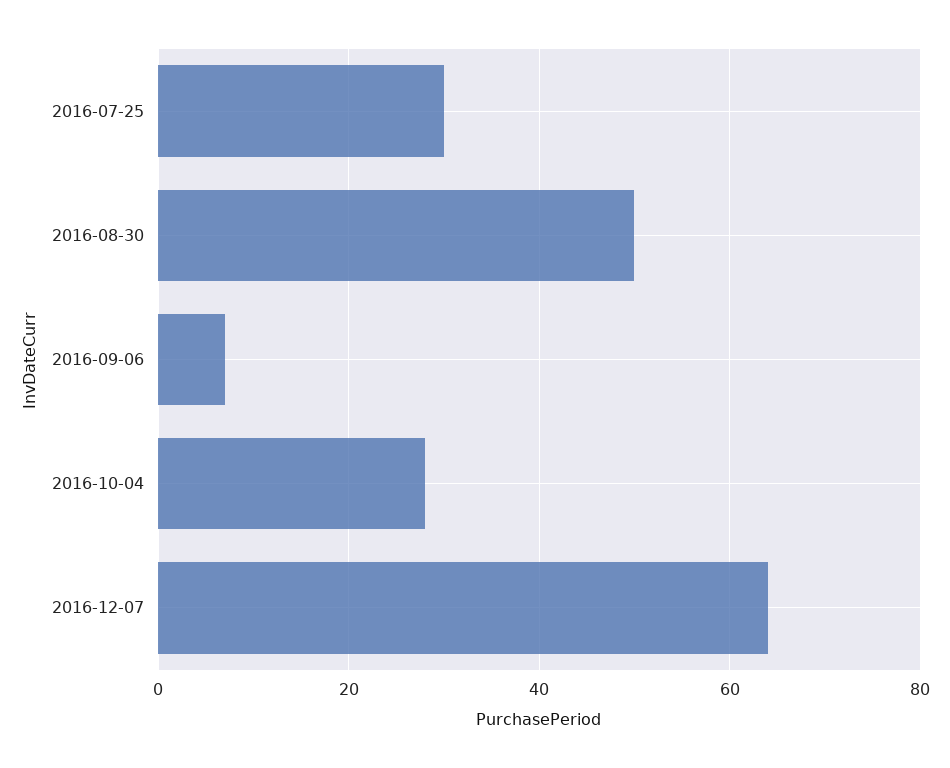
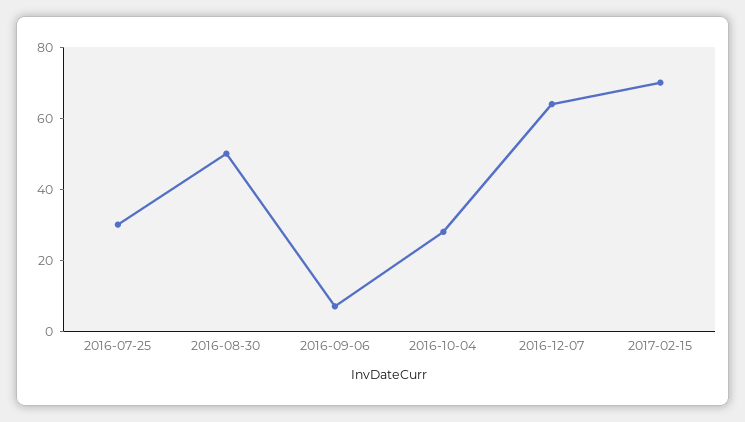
2017-02-15: none -> 70

